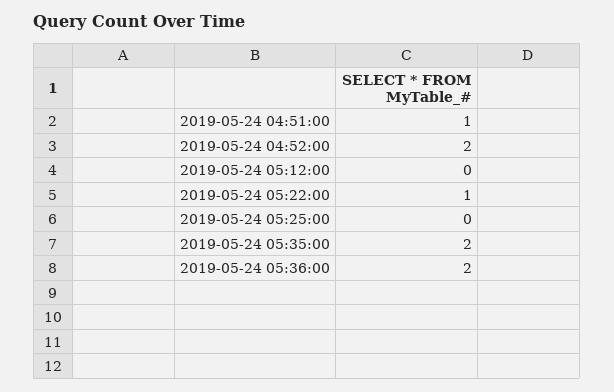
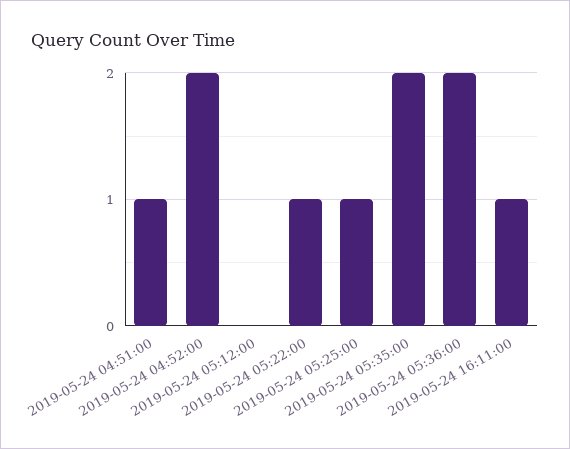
2019-05-24 05:25:00: 0 -> 1
2019-05-24 16:11:00: none -> 1

